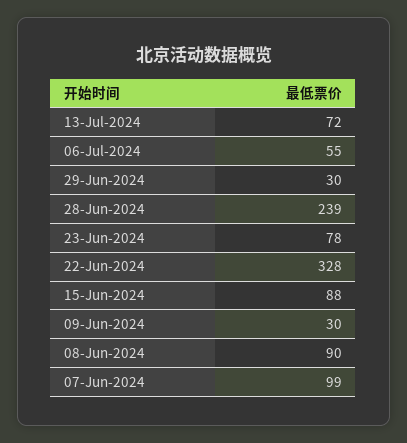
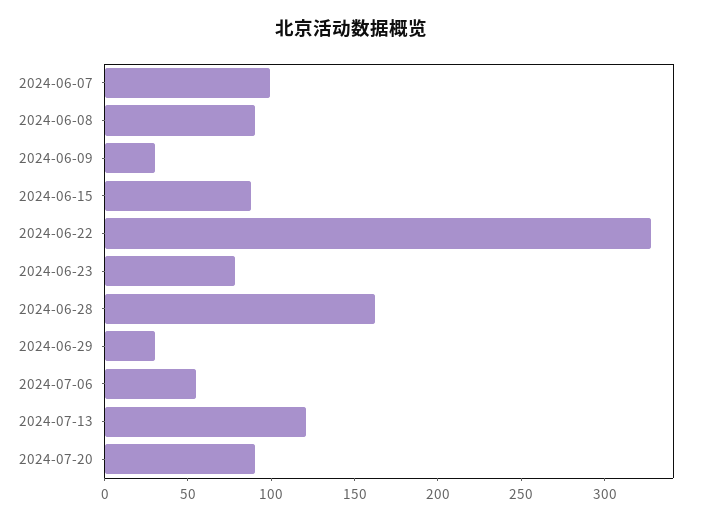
13-Jul-2024: 72 -> 120
28-Jun-2024: 239 -> 160
2024-07-20: none -> 90

